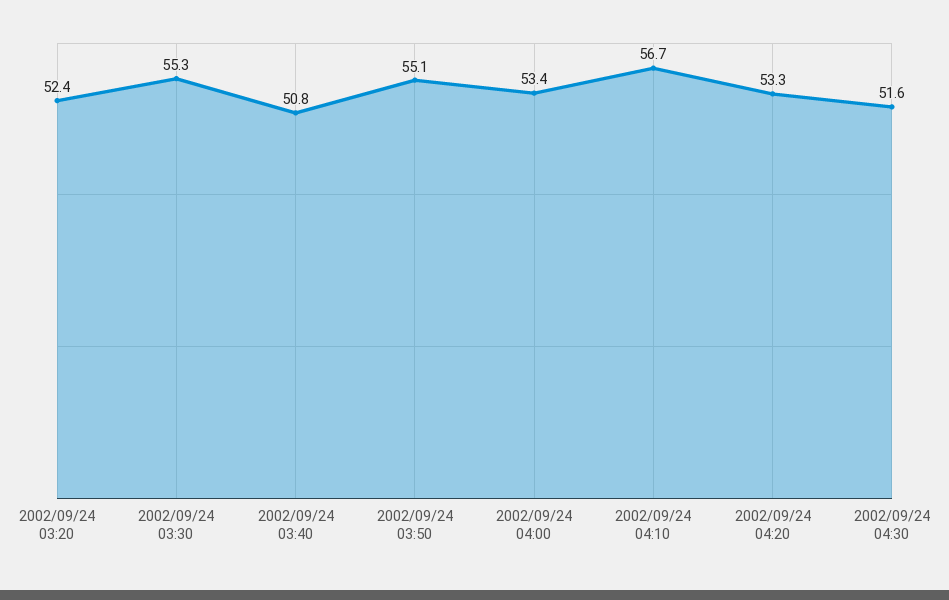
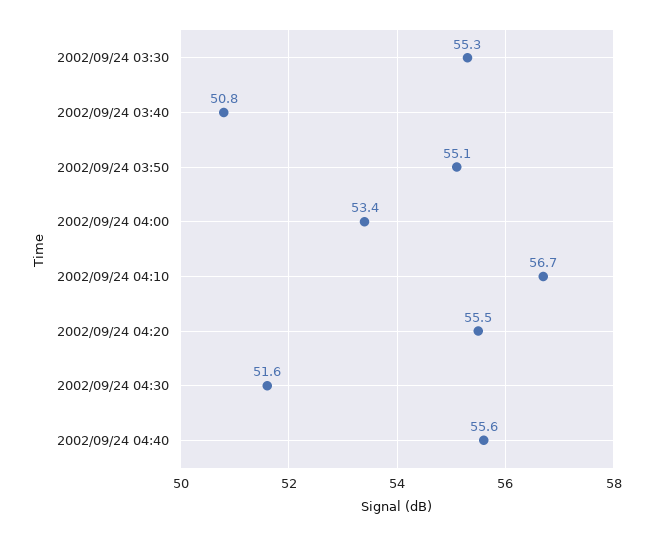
2002/09/24 03:20: 52.4 -> none
2002/09/24 04:20: 53.3 -> 55.5
2002/09/24 04:40: none -> 55.6

